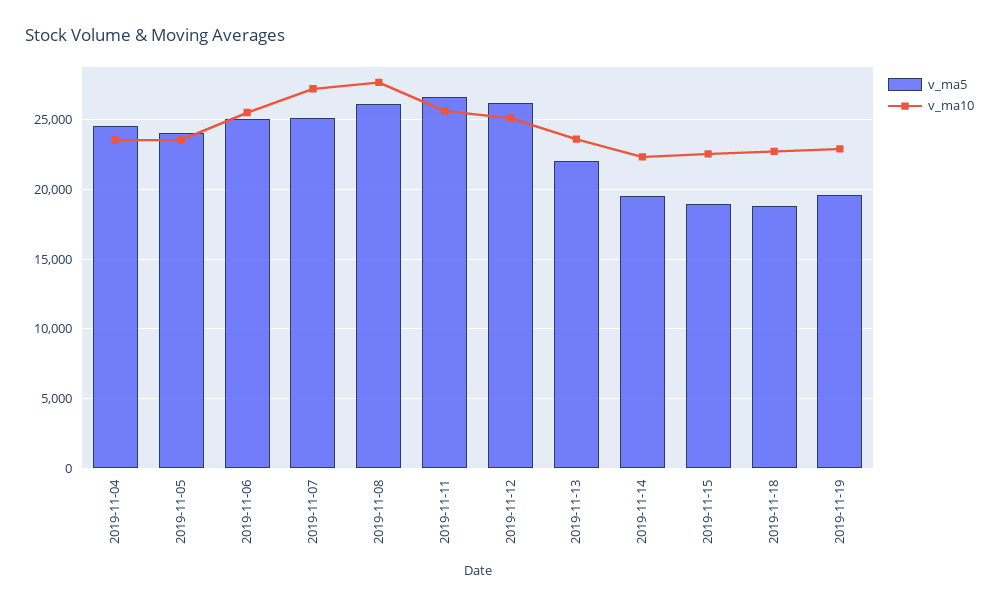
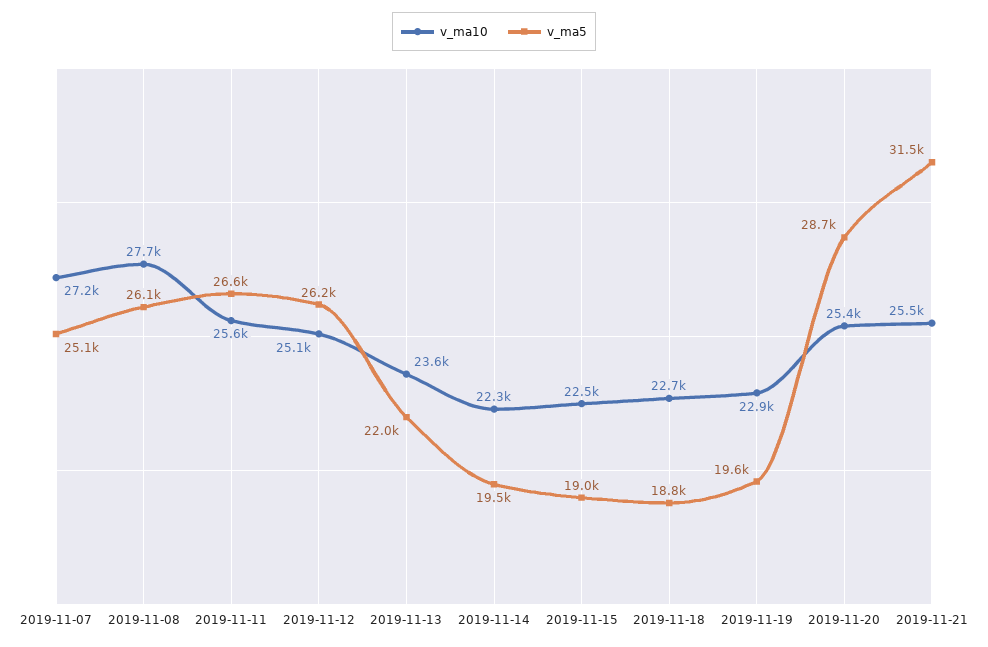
v_ma5, 2019-11-04: 24500 -> none
v_ma10, 2019-11-04: 23500 -> none
v_ma5, 2019-11-05: 24000 -> none
v_ma10, 2019-11-05: 23500 -> none
v_ma5, 2019-11-06: 25000 -> none
v_ma10, 2019-11-06: 25500 -> none
v_ma10, 2019-11-20: none -> 25400
v_ma5, 2019-11-20: none -> 28700
v_ma10, 2019-11-21: none -> 25500
v_ma5, 2019-11-21: none -> 31500

